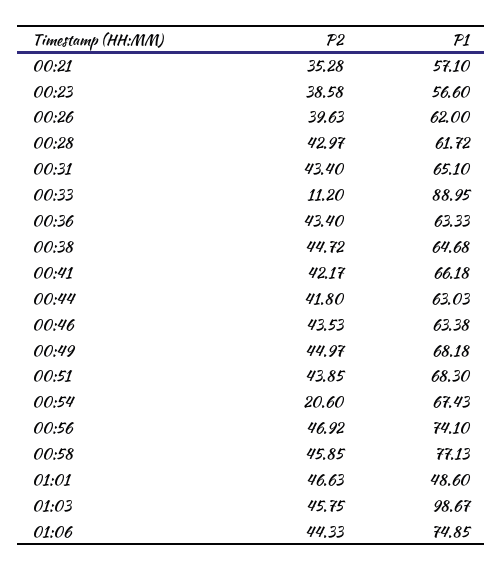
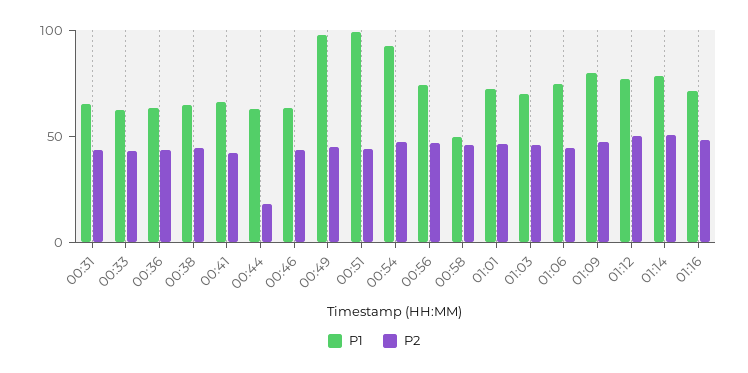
P2, 00:21: 35.28 -> none
P1, 00:21: 57.1 -> none
P2, 00:23: 38.58 -> none
P1, 00:23: 56.6 -> none
P2, 00:26: 39.63 -> none
P1, 00:26: 62 -> none
P2, 00:28: 42.97 -> none
P1, 00:28: 61.72 -> none
P2, 00:33: 11.2 -> 40
P1, 00:33: 88.95 -> 60
P2, 00:44: 41.8 -> 20
P1, 00:49: 68.18 -> 100
P1, 00:51: 68.3 -> 100
P2, 00:54: 20.6 -> 50
P1, 00:54: 67.43 -> 90
P1, 00:58: 77.13 -> 50
P1, 01:01: 48.6 -> 70
P1, 01:03: 98.67 -> 70
P1, 01:09: none -> 80
P2, 01:09: none -> 50
P1, 01:12: none -> 80
P2, 01:12: none -> 50
P1, 01:14: none -> 80
P2, 01:14: none -> 50
P1, 01:16: none -> 70
P2, 01:16: none -> 50

